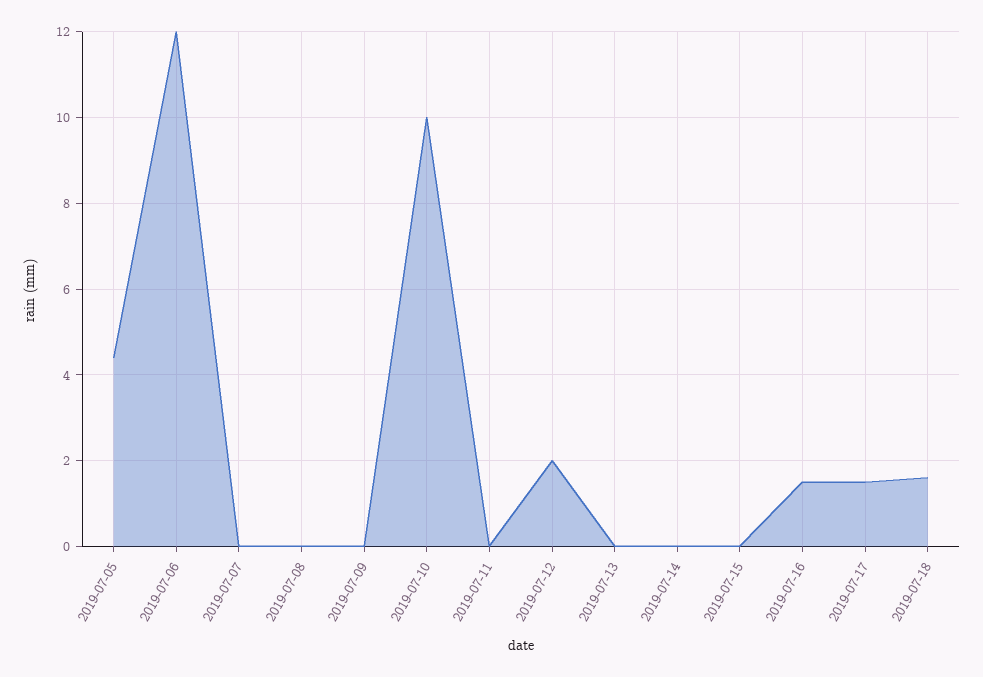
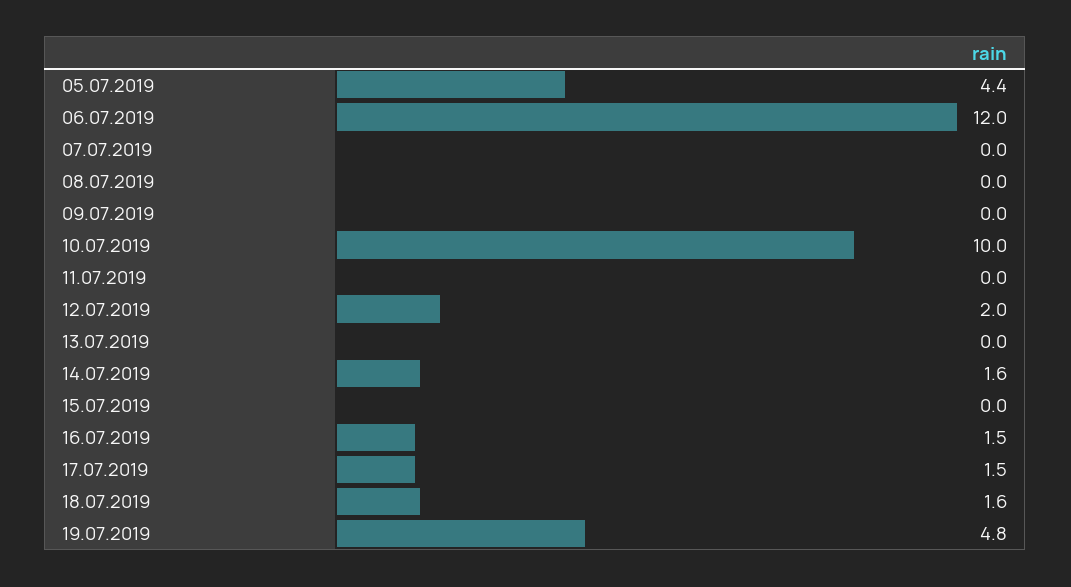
2019-07-14: 0 -> 1.6
19.07.2019: none -> 4.8

